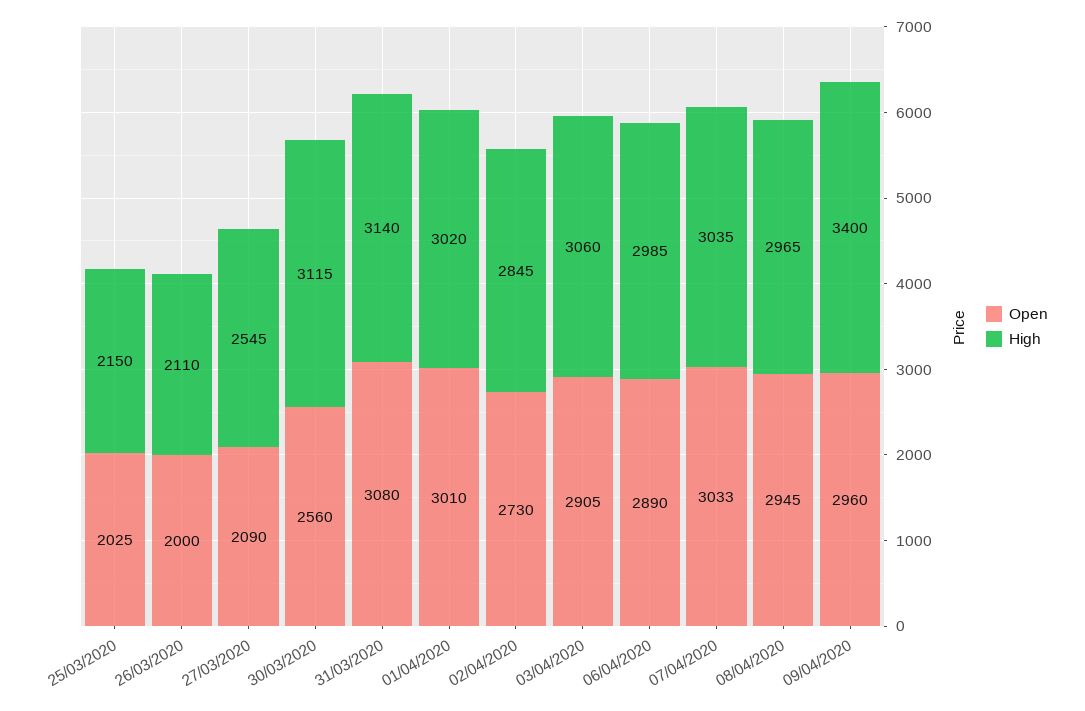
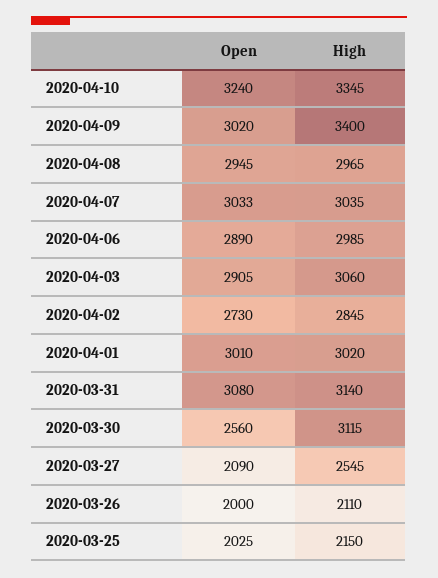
Open, 09/04/2020: 2960 -> 3020
Open, 2020-04-10: none -> 3240
High, 2020-04-10: none -> 3345

